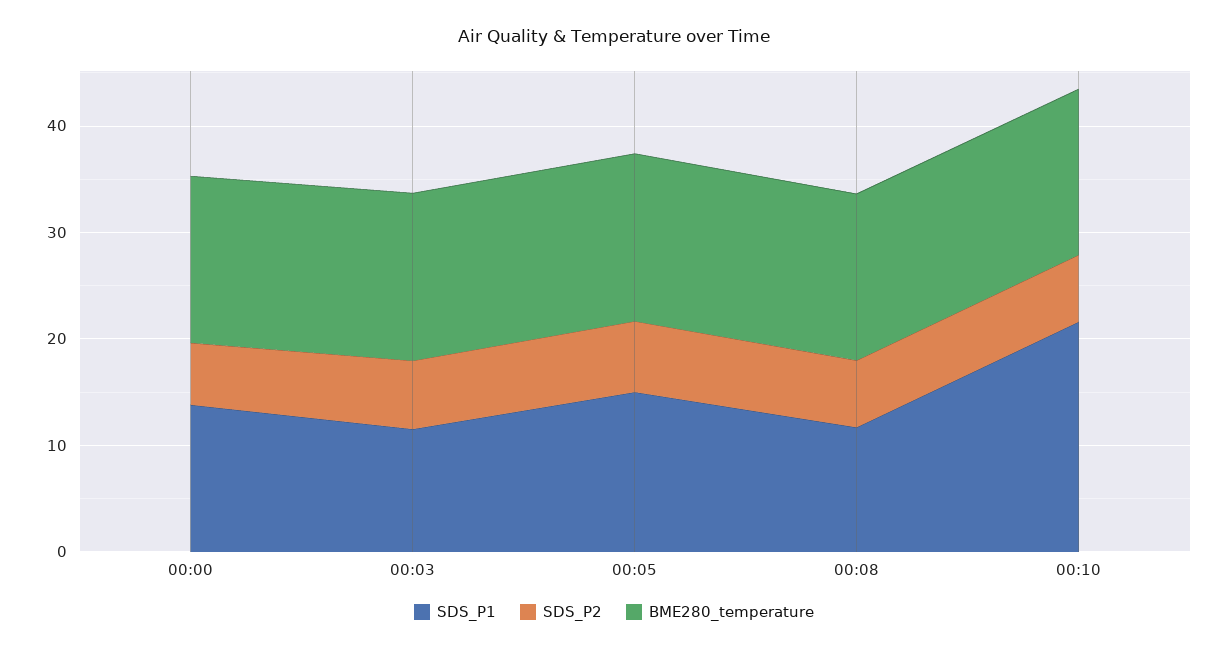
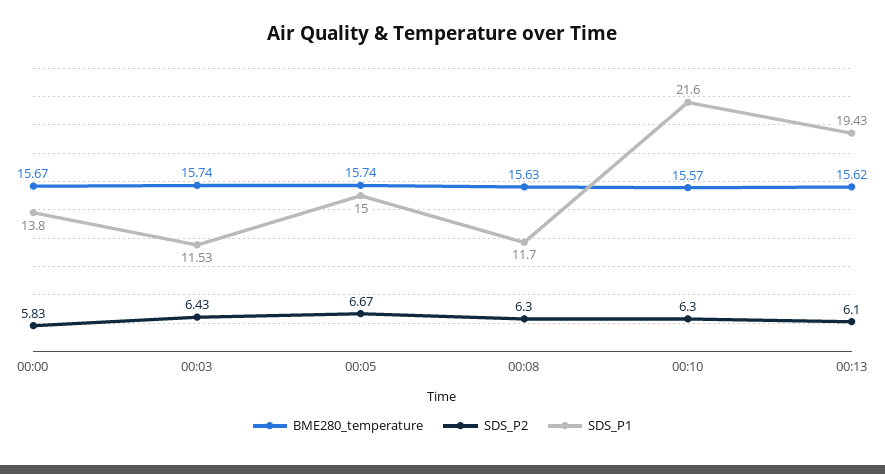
BME280_temperature, 00:13: none -> 15.62
SDS_P2, 00:13: none -> 6.1
SDS_P1, 00:13: none -> 19.43

